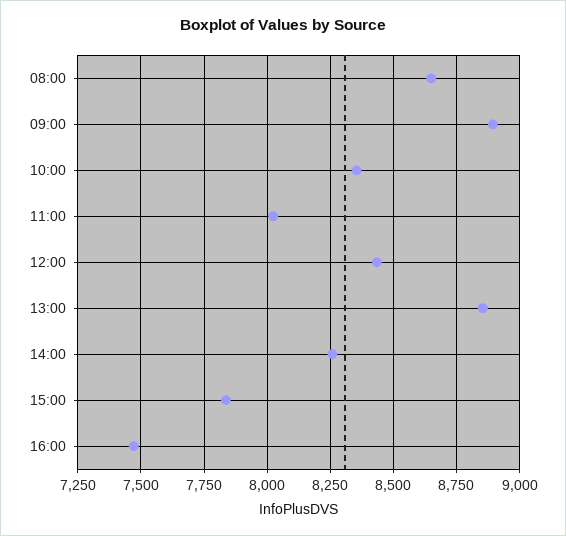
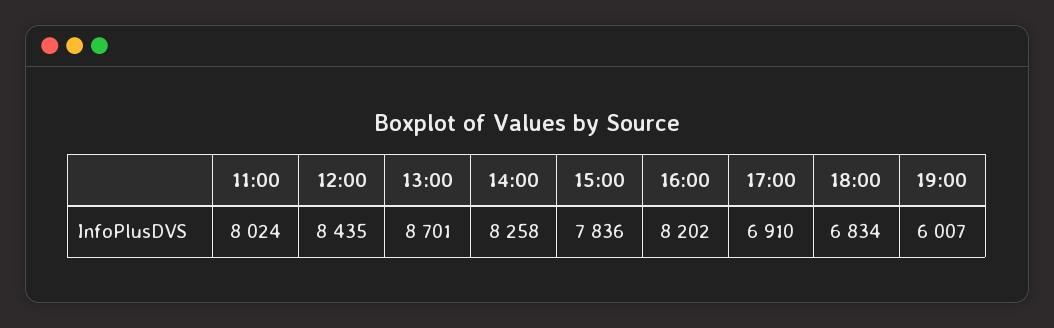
08:00: 8650 -> none
09:00: 8900 -> none
10:00: 8350 -> none
13:00: 8850 -> 8701
16:00: 7475 -> 8202
17:00: none -> 6910
18:00: none -> 6834
19:00: none -> 6007

